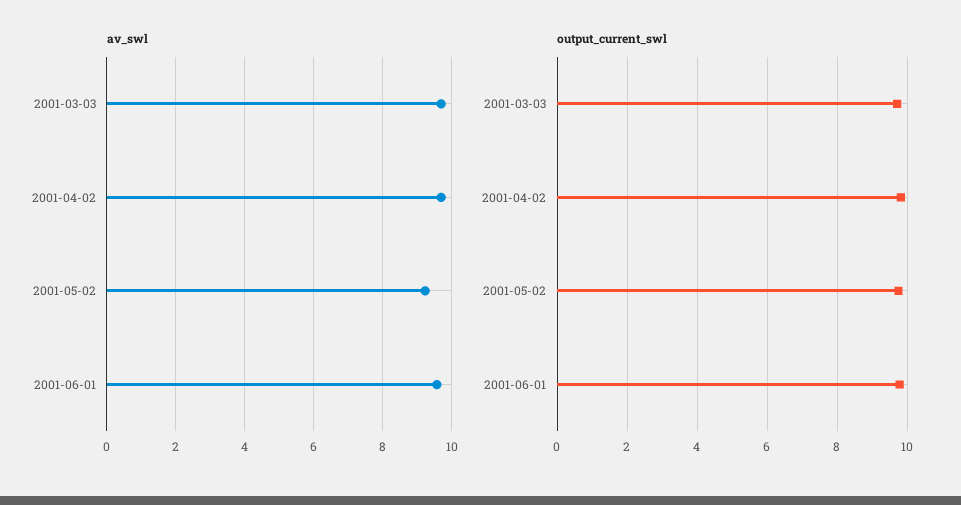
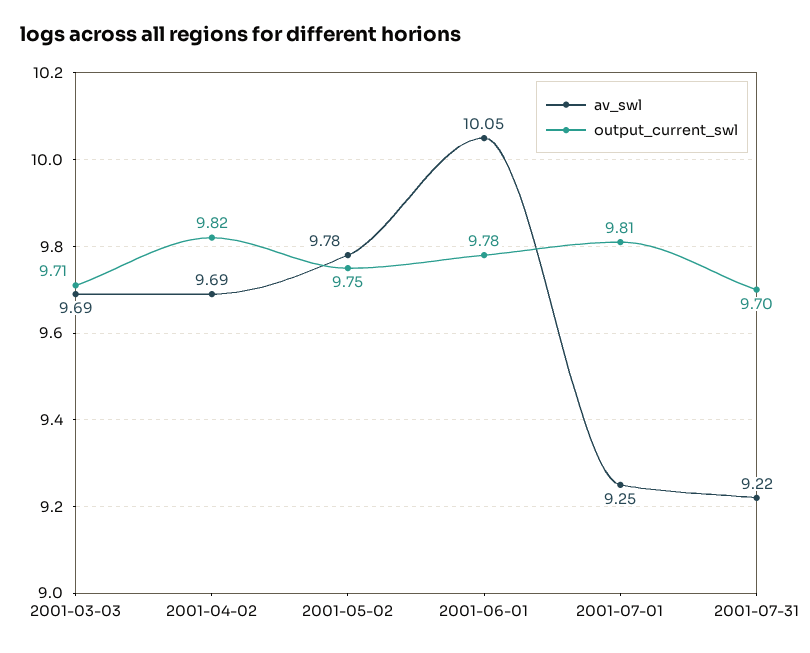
av_swl, 2001-05-02: 9.2 -> 9.78
av_swl, 2001-06-01: 9.6 -> 10.05
av_swl, 2001-07-01: none -> 9.25
output_current_swl, 2001-07-01: none -> 9.81
av_swl, 2001-07-31: none -> 9.22
output_current_swl, 2001-07-31: none -> 9.7

